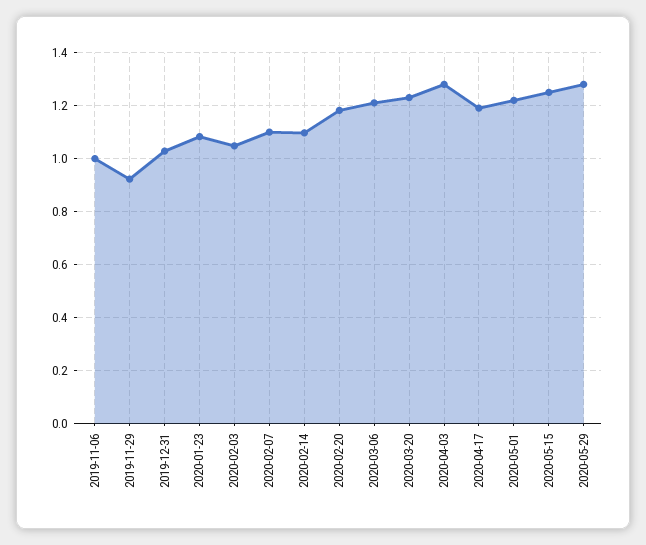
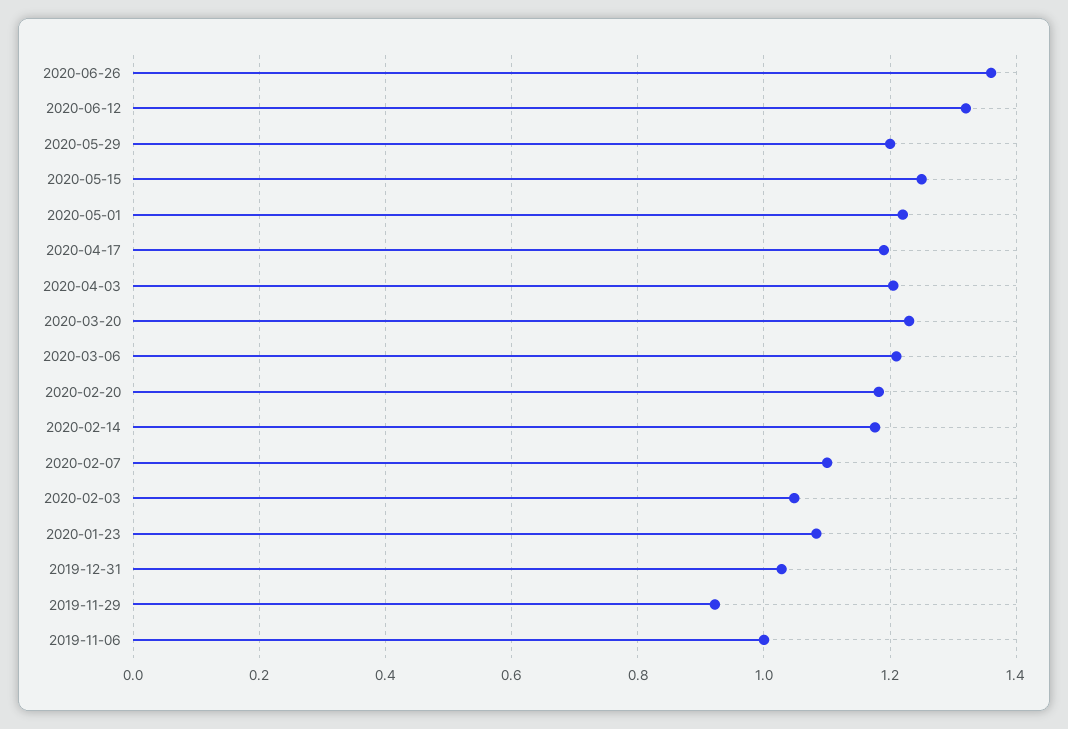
2020-02-14: 1.1 -> 1.18
2020-04-03: 1.275 -> 1.2
2020-05-29: 1.275 -> 1.2
2020-06-26: none -> 1.36
2020-06-12: none -> 1.32

